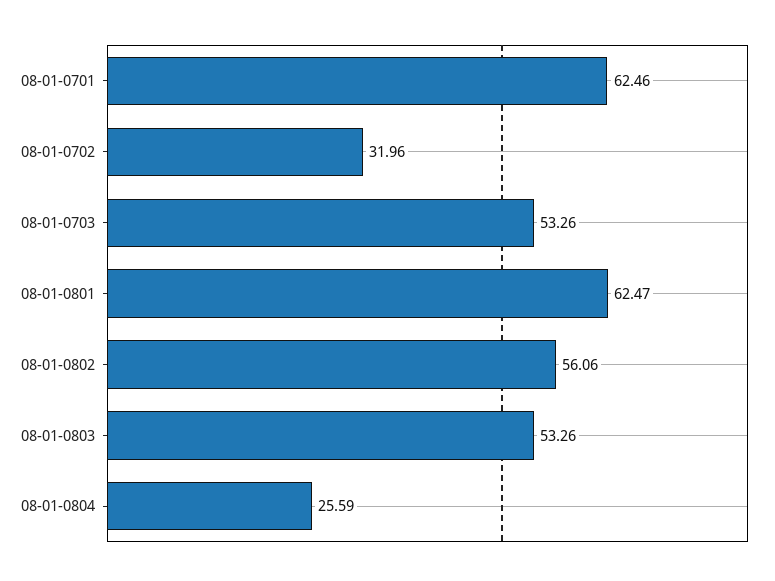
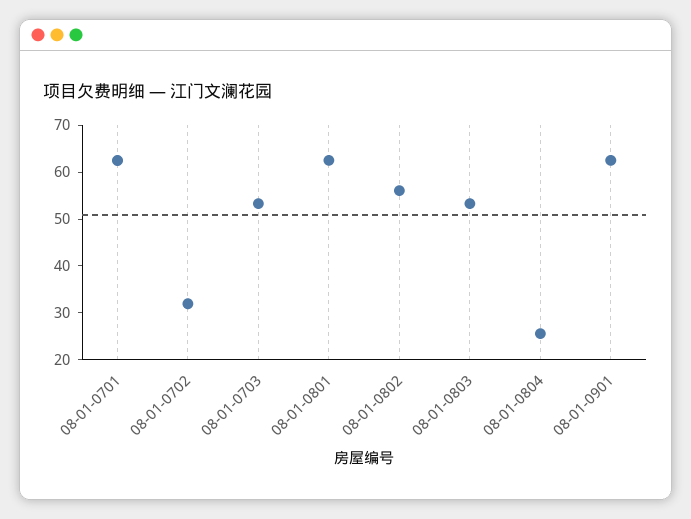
08-01-0901: none -> 62

